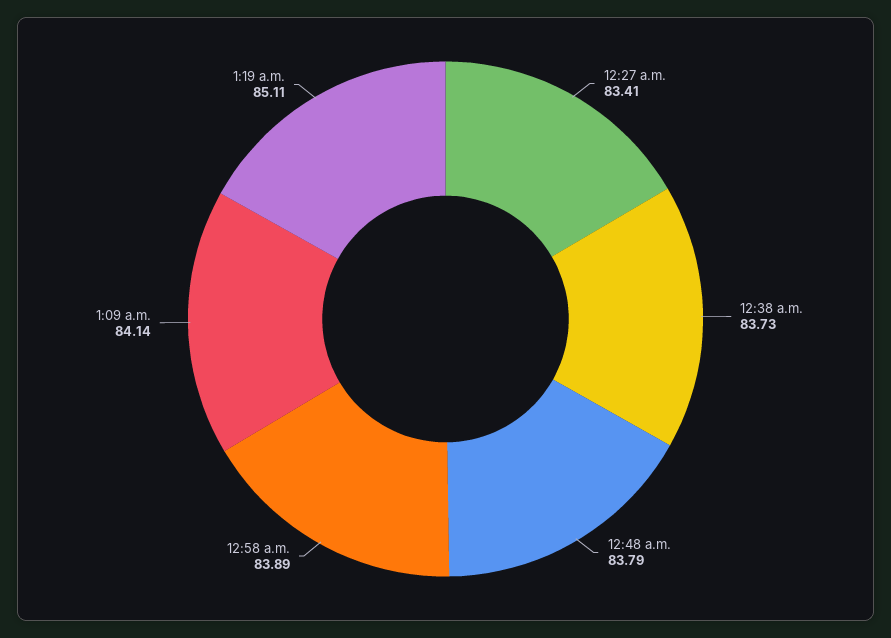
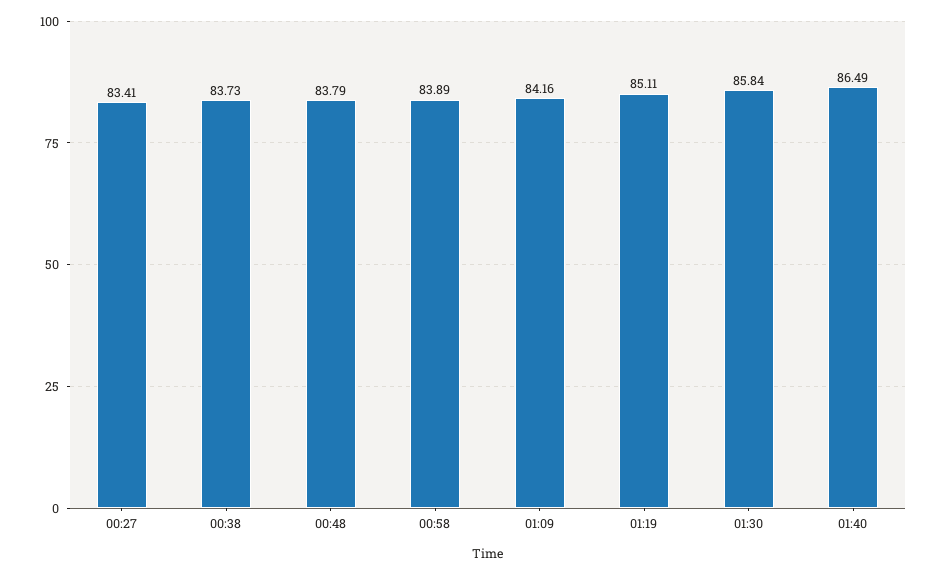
1:09 a.m.: 84.14 -> 84.16
01:30: none -> 85.84
01:40: none -> 86.49

